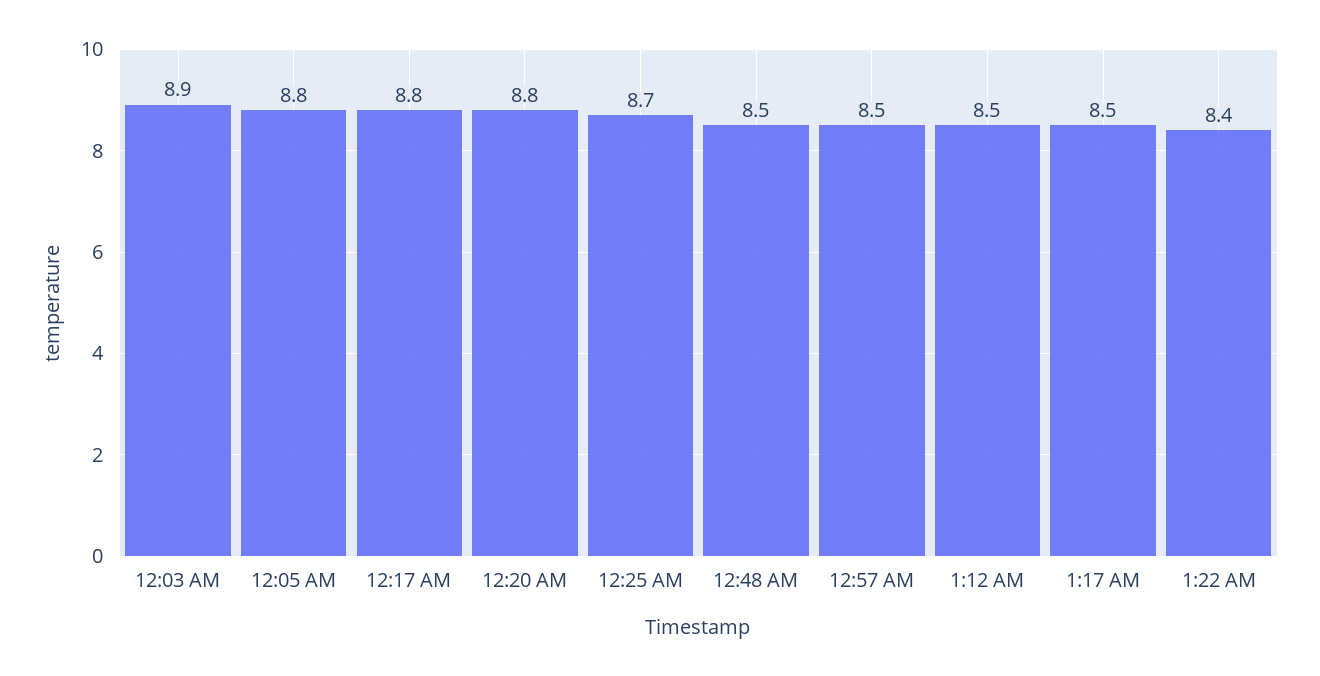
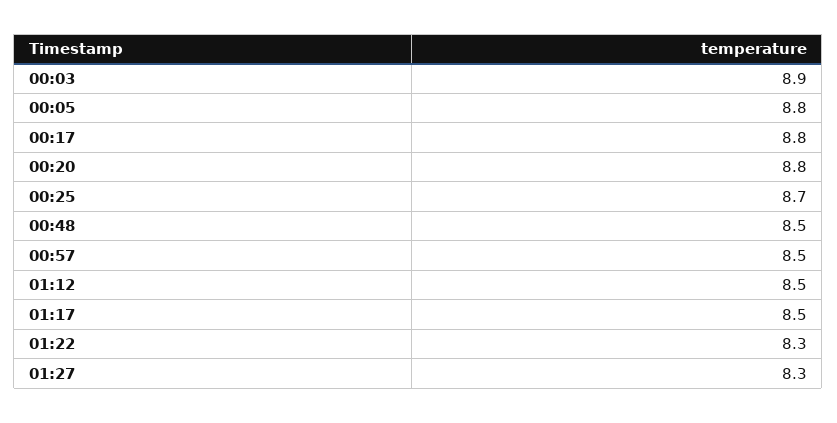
1:22 AM: 8.4 -> 8.3
01:27: none -> 8.3

